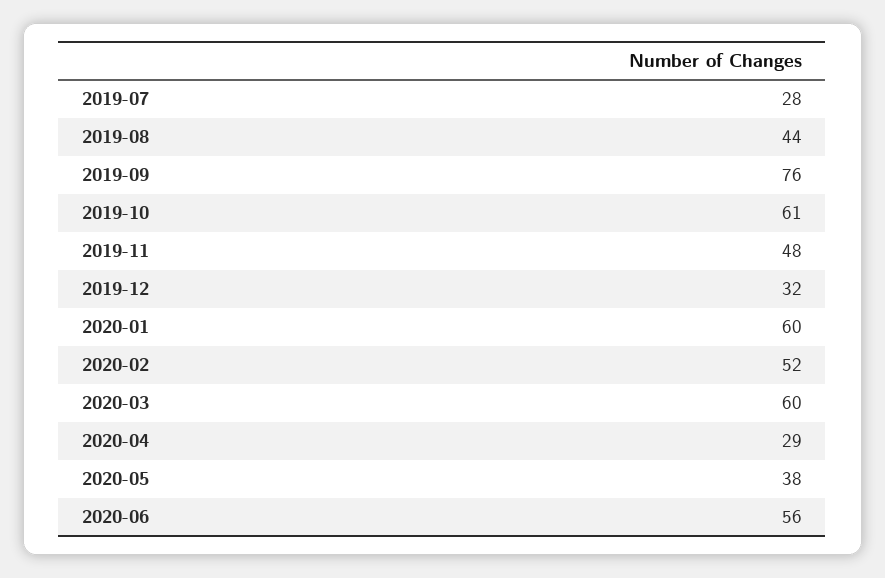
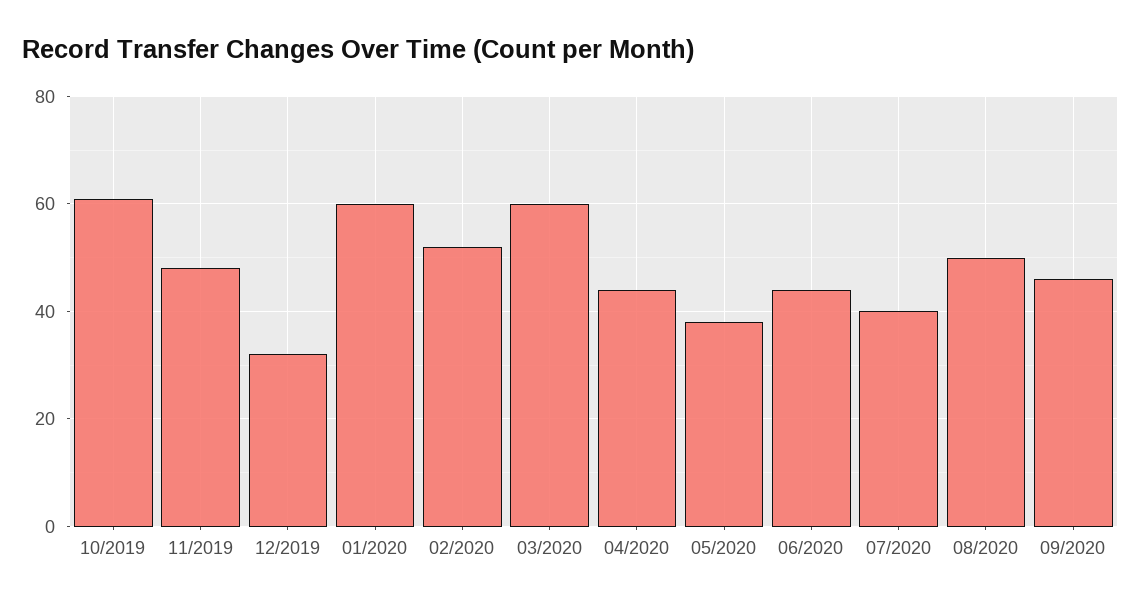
2019-07: 28 -> none
2019-08: 44 -> none
2019-09: 76 -> none
2020-04: 29 -> 45
2020-06: 56 -> 45
07/2020: none -> 40
08/2020: none -> 50
09/2020: none -> 45

